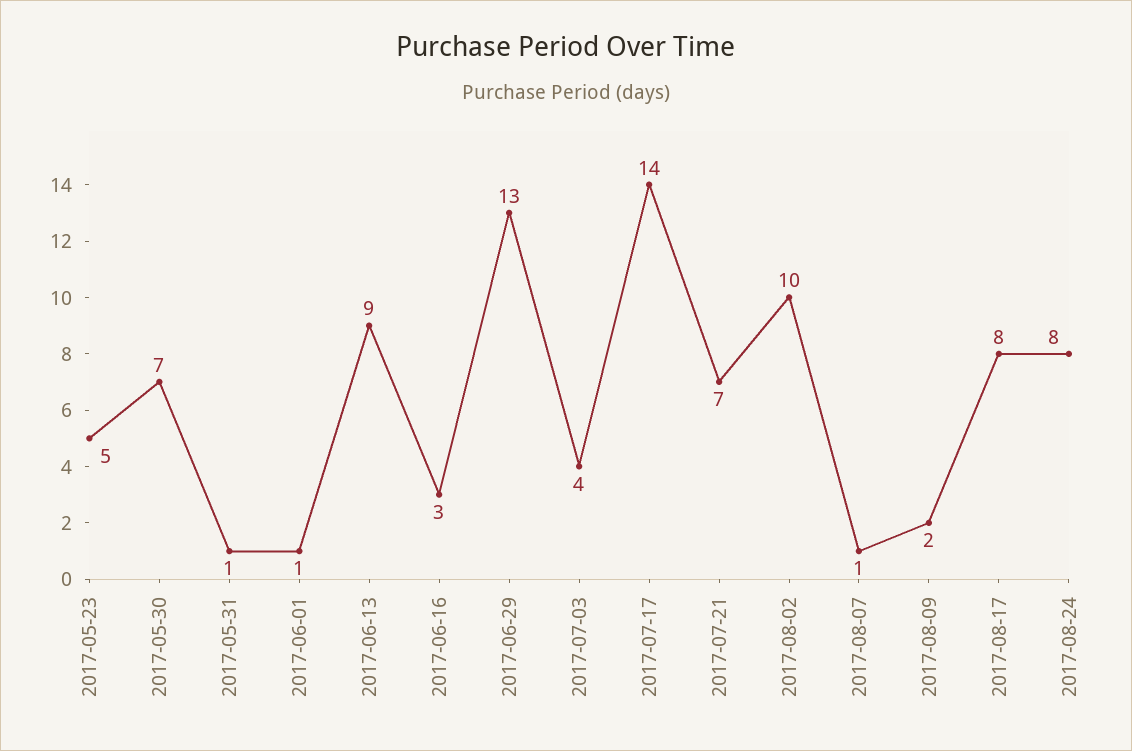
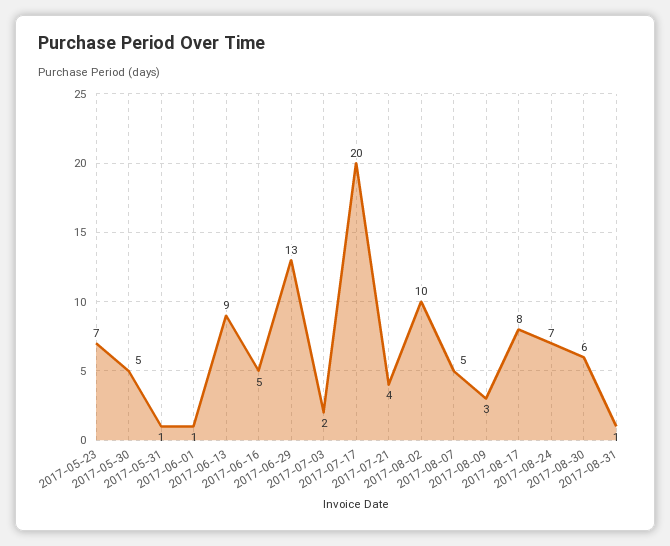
2017-05-23: 5 -> 7
2017-05-30: 7 -> 5
2017-06-16: 3 -> 5
2017-07-03: 4 -> 2
2017-07-17: 14 -> 20
2017-07-21: 7 -> 4
2017-08-07: 1 -> 5
2017-08-09: 2 -> 3
2017-08-24: 8 -> 7
2017-08-30: none -> 6
2017-08-31: none -> 1

